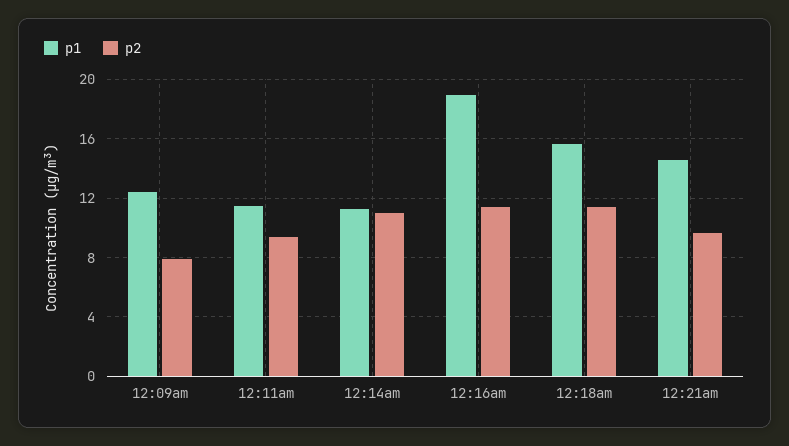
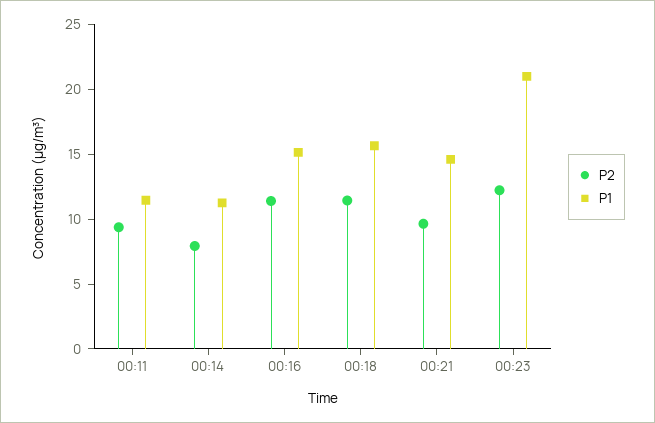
p1, 12:09am: 12.5 -> none
p2, 12:09am: 8 -> none
p2, 12:14am: 11 -> 8
p1, 12:16am: 19 -> 15
p2, 00:23: none -> 12
p1, 00:23: none -> 21

